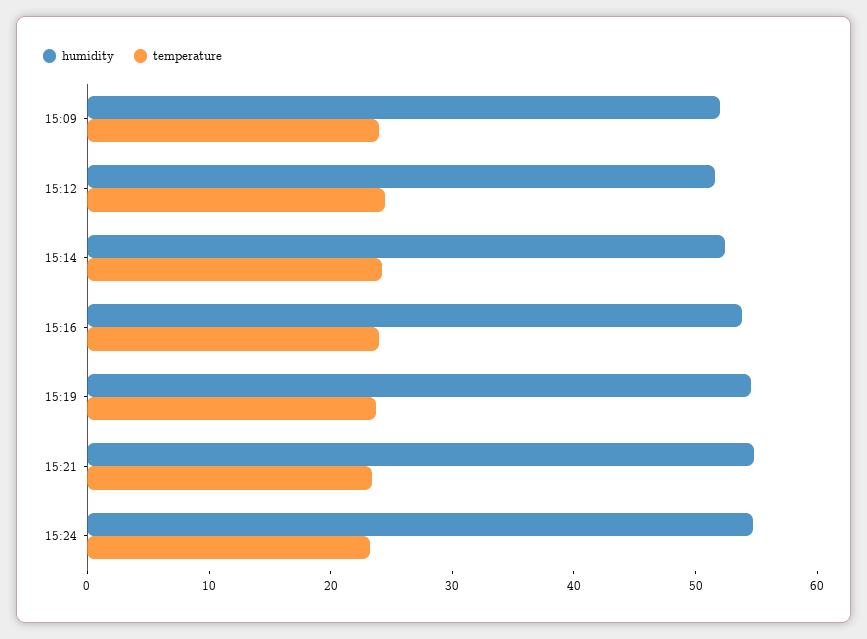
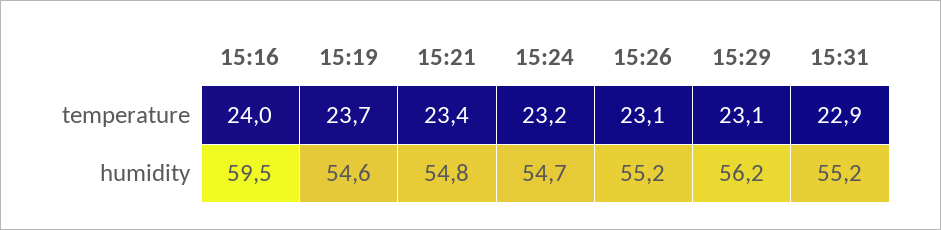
humidity, 15:09: 52 -> none
temperature, 15:09: 24 -> none
humidity, 15:12: 52 -> none
temperature, 15:12: 24 -> none
humidity, 15:14: 52 -> none
temperature, 15:14: 24 -> none
humidity, 15:16: 54 -> 59.5
temperature, 15:26: none -> 23.1
temperature, 15:29: none -> 23.1
temperature, 15:31: none -> 22.9
humidity, 15:26: none -> 55.2
humidity, 15:29: none -> 56.2
humidity, 15:31: none -> 55.2

